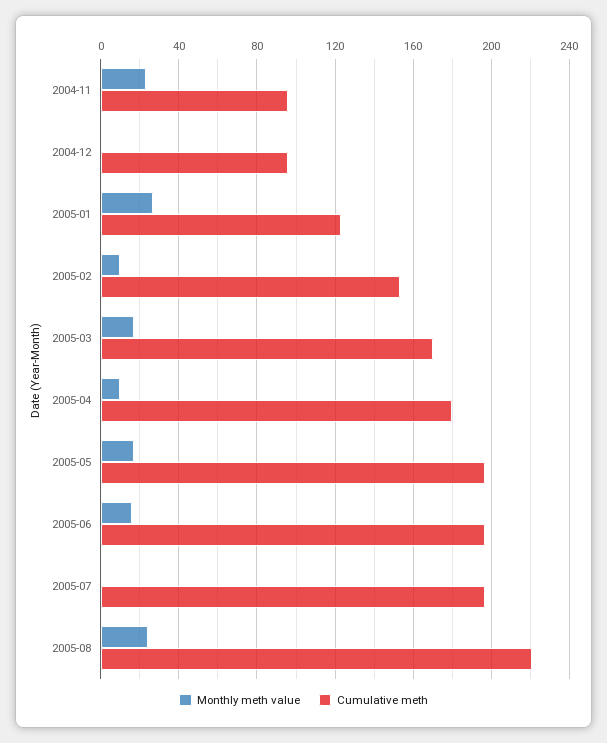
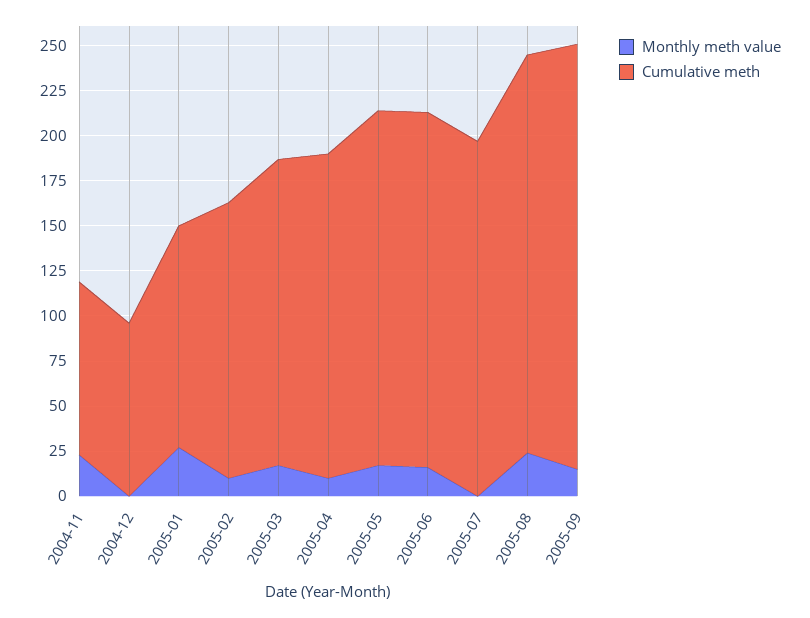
Monthly meth value, 2005-09: none -> 15
Cumulative meth, 2005-09: none -> 235

